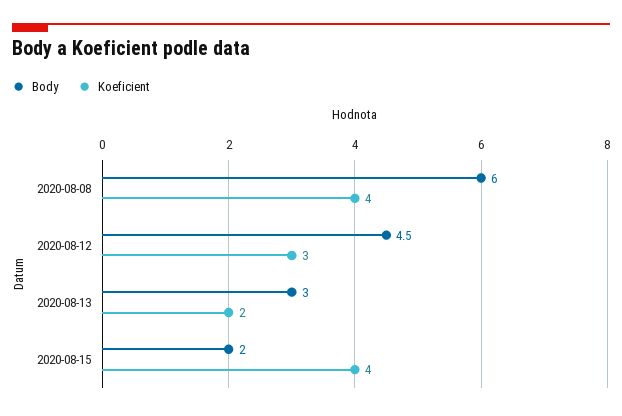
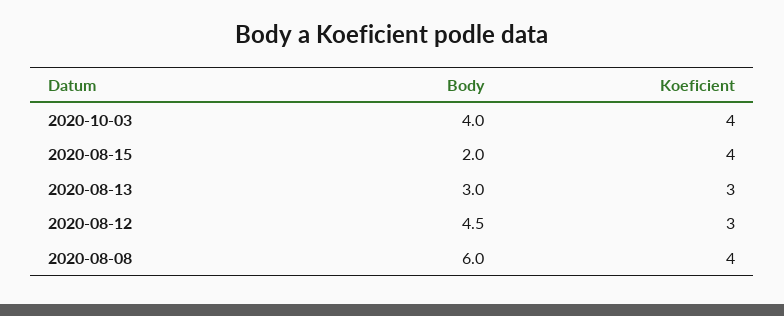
Koeficient, 2020-08-13: 2 -> 3
Body, 2020-10-03: none -> 4
Koeficient, 2020-10-03: none -> 4

